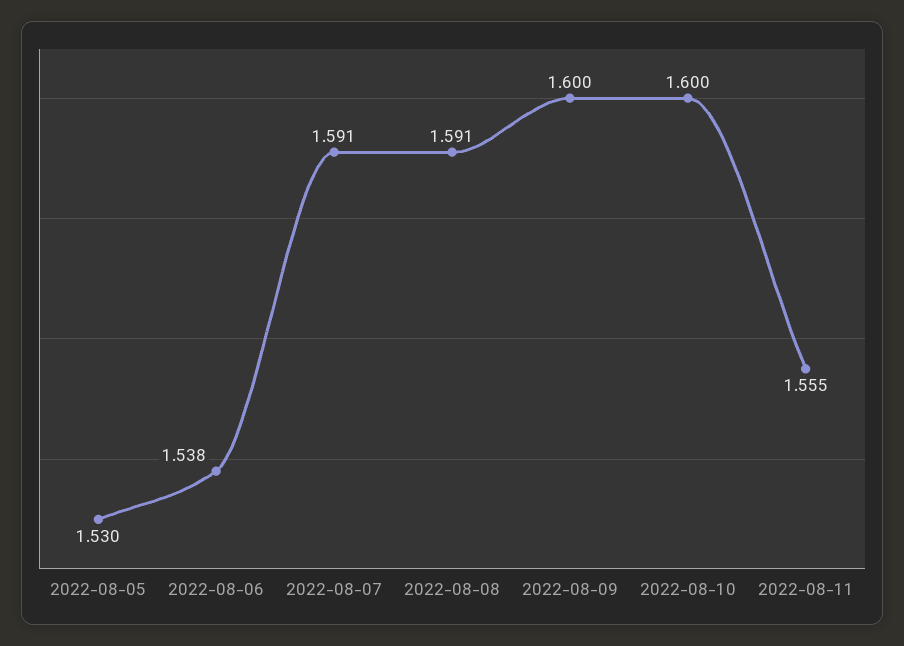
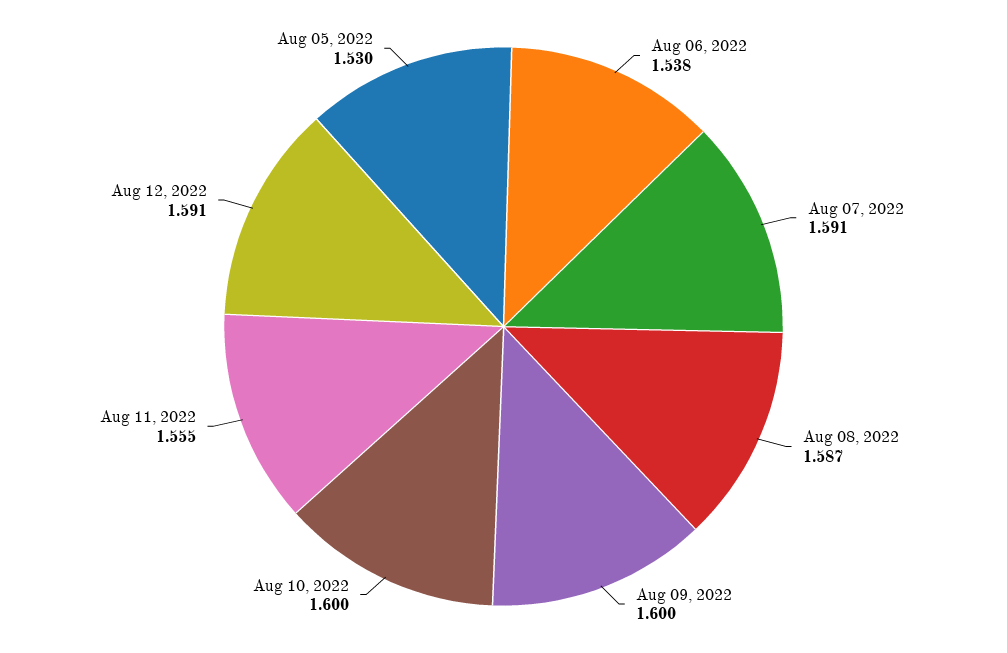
2022-08-08: 1.591 -> 1.587
Aug 12, 2022: none -> 1.591

